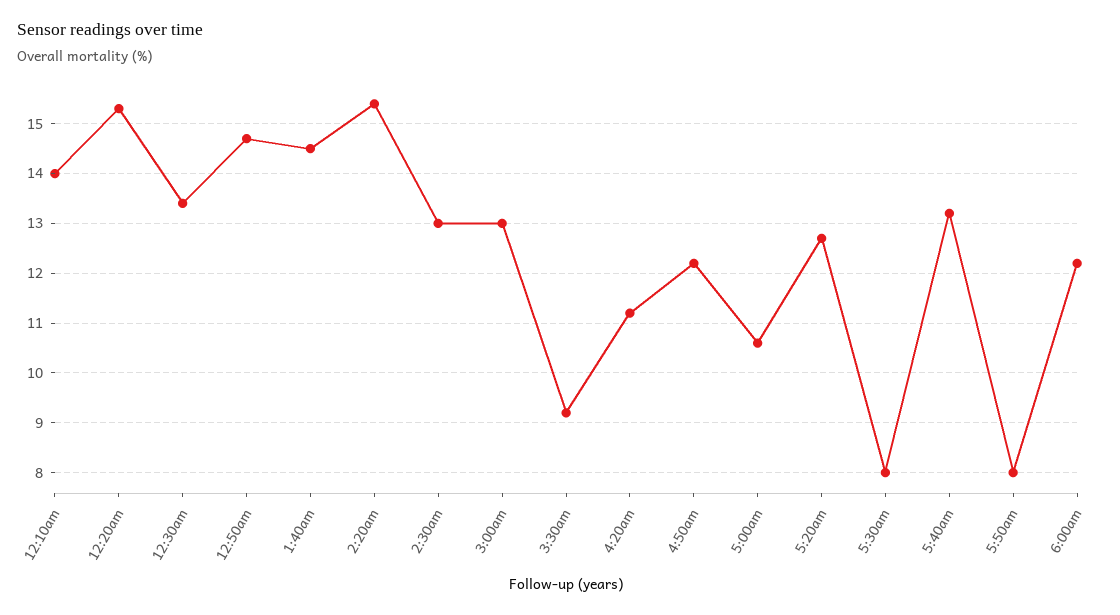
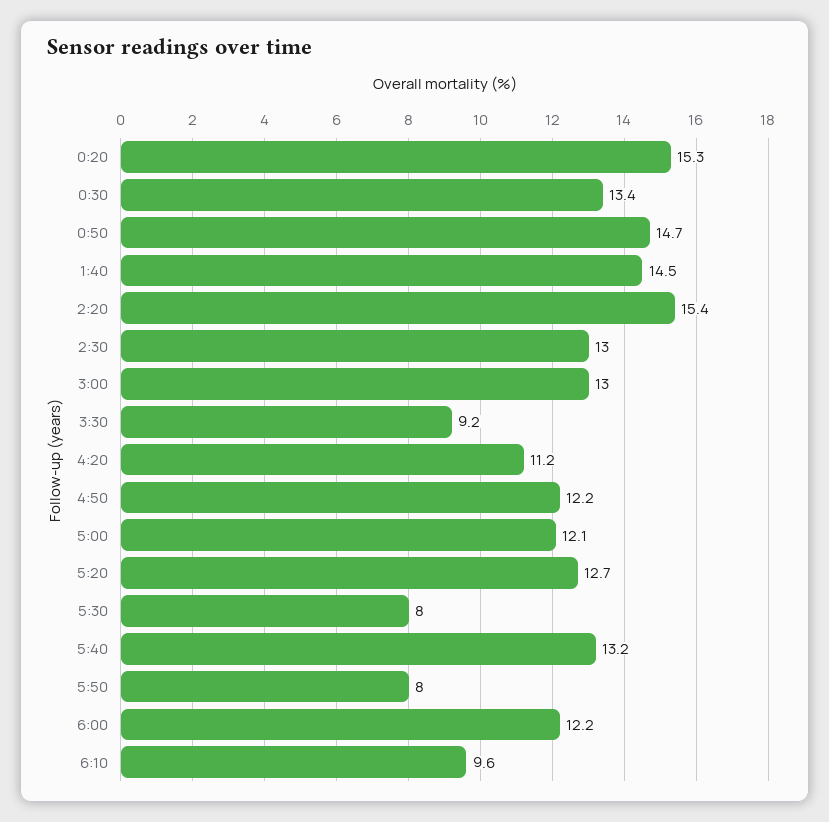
12:10am: 14 -> none
5:00am: 10.5 -> 12.1
6:10: none -> 9.6

